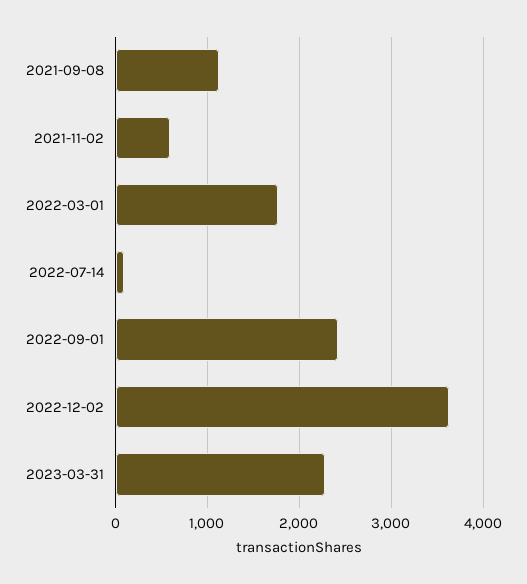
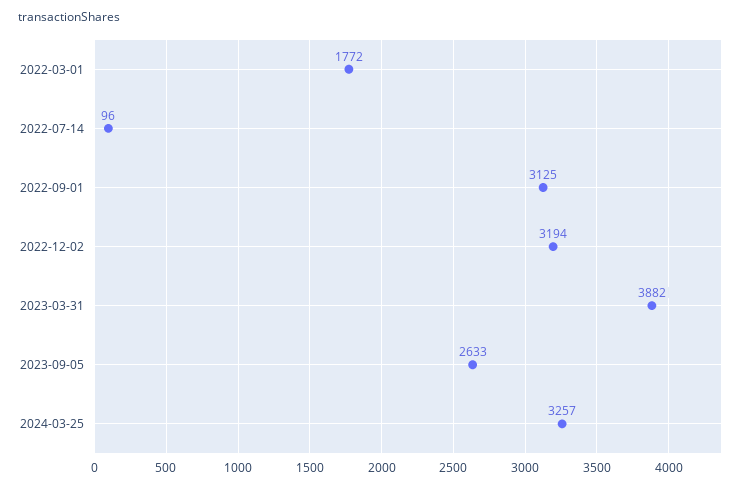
2021-09-08: 1100 -> none
2021-11-02: 600 -> none
2022-09-01: 2400 -> 3125
2022-12-02: 3600 -> 3194
2023-03-31: 2300 -> 3882
2023-09-05: none -> 2633
2024-03-25: none -> 3257

